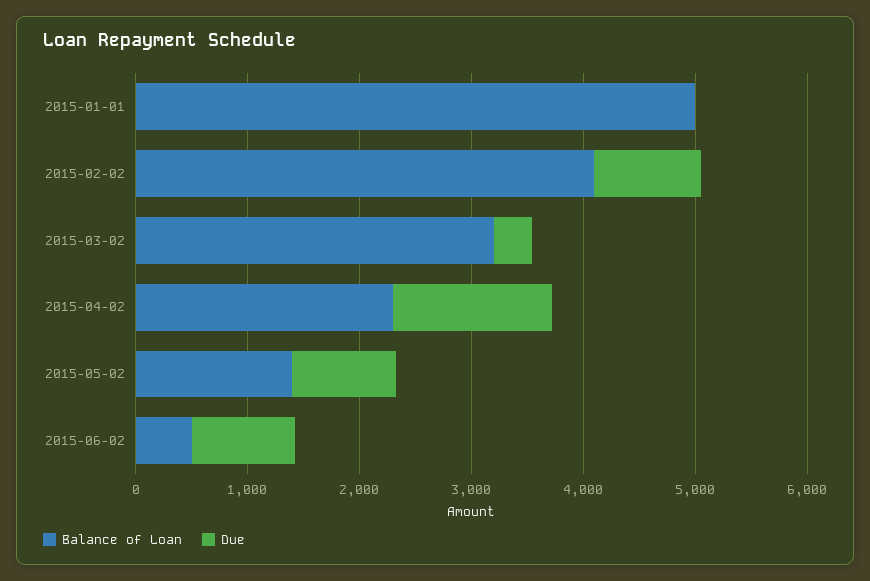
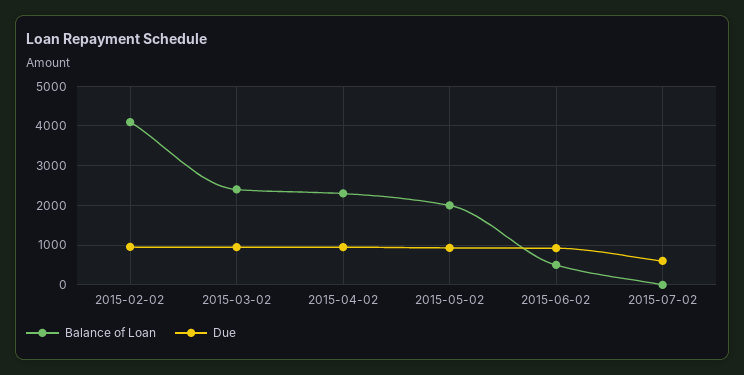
Balance of Loan, 2015-01-01: 5000 -> none
Due, 2015-01-01: 0 -> none
Balance of Loan, 2015-03-02: 3200 -> 2400
Due, 2015-03-02: 400 -> 1000
Due, 2015-04-02: 1400 -> 1000
Balance of Loan, 2015-05-02: 1400 -> 2000
Balance of Loan, 2015-07-02: none -> 0
Due, 2015-07-02: none -> 600

